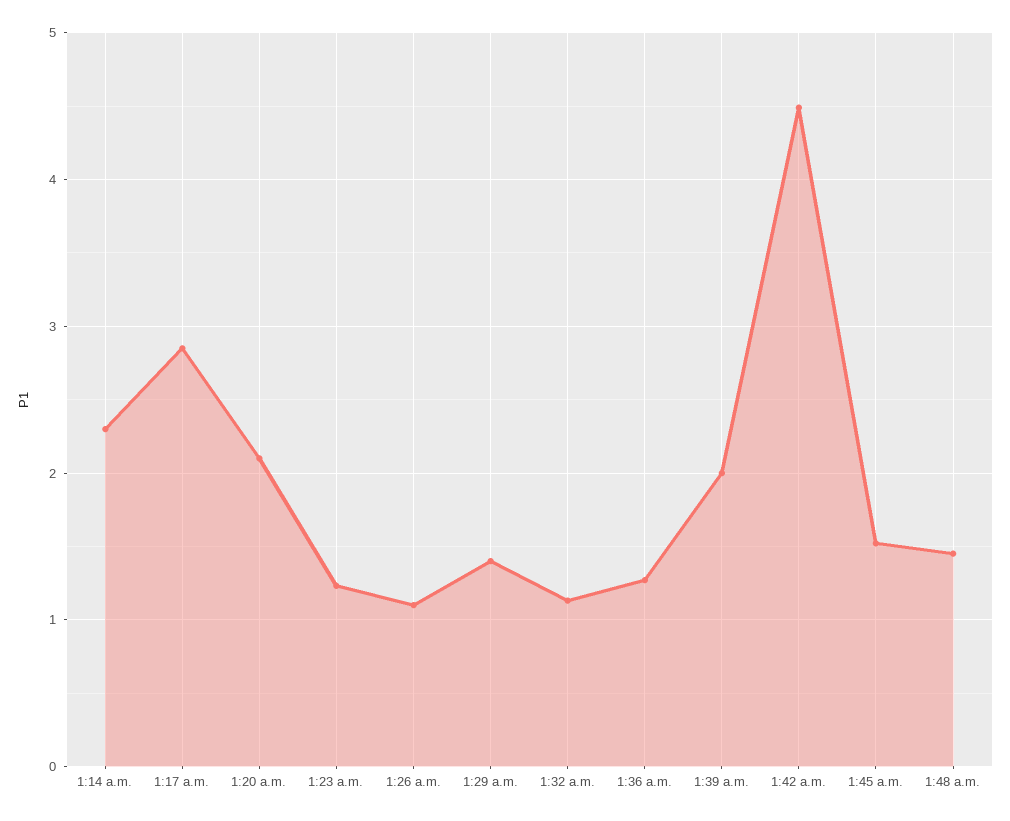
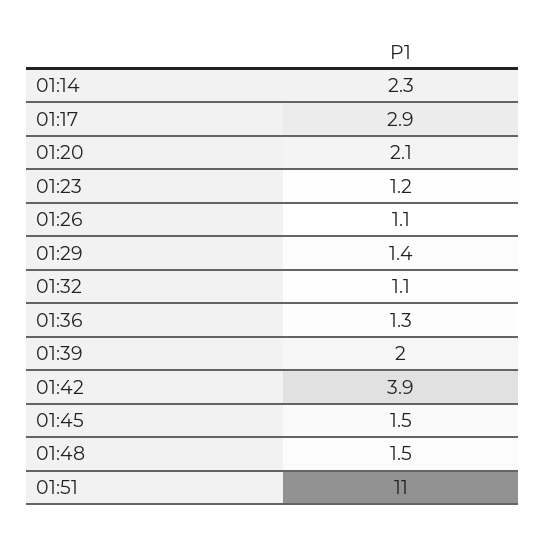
1:42 a.m.: 4.5 -> 3.9
01:51: none -> 11

